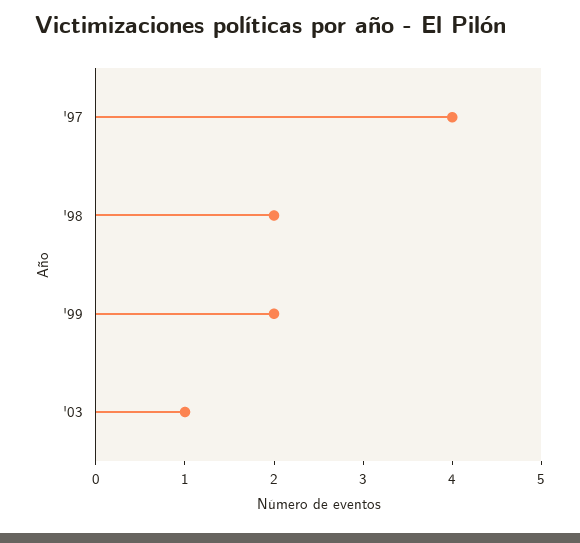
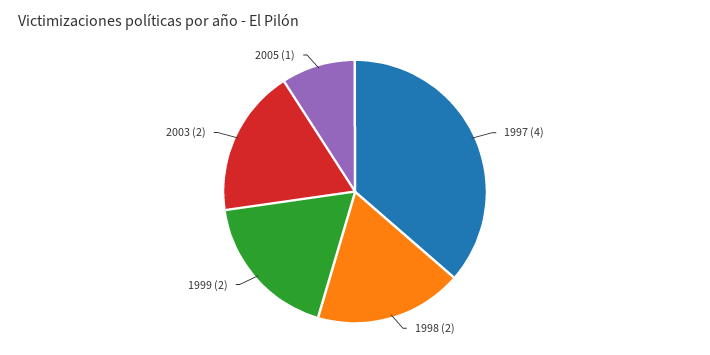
'03: 1 -> 2
2005: none -> 1

